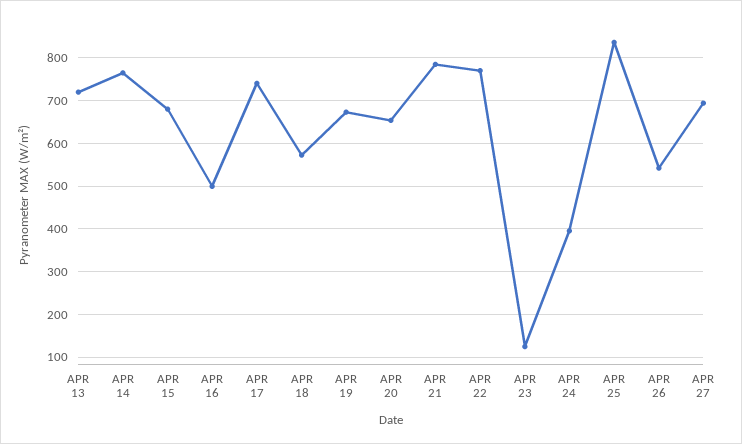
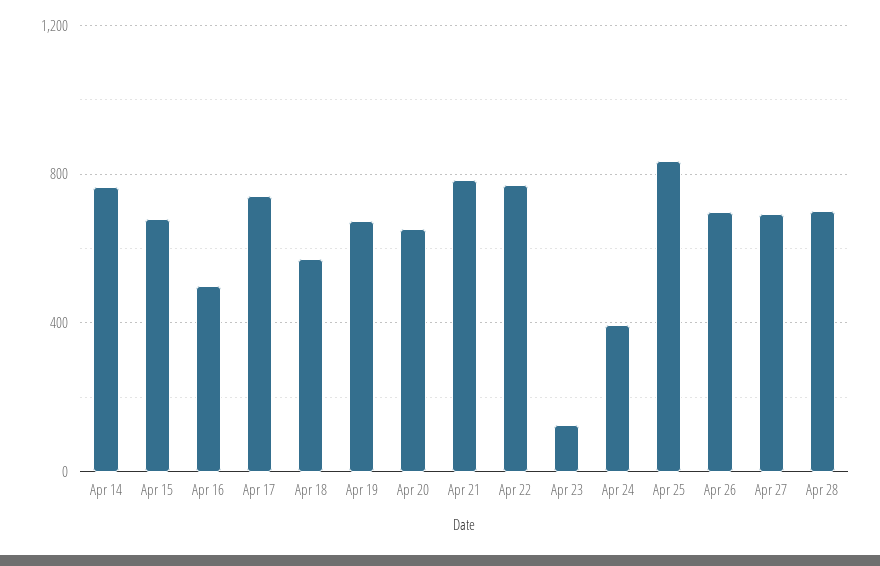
APR 13: 720 -> none
APR 26: 540 -> 700
Apr 28: none -> 700

